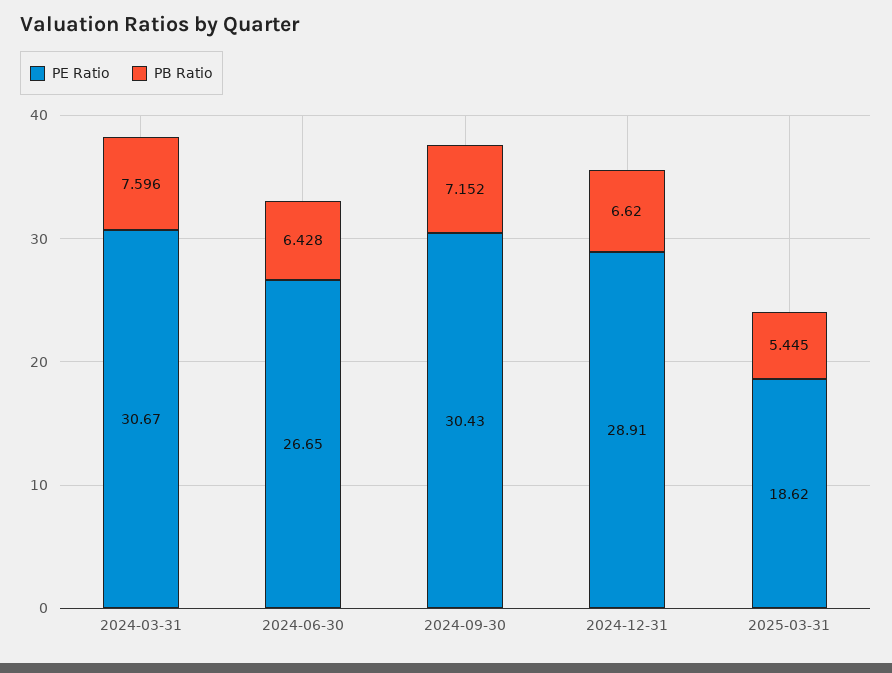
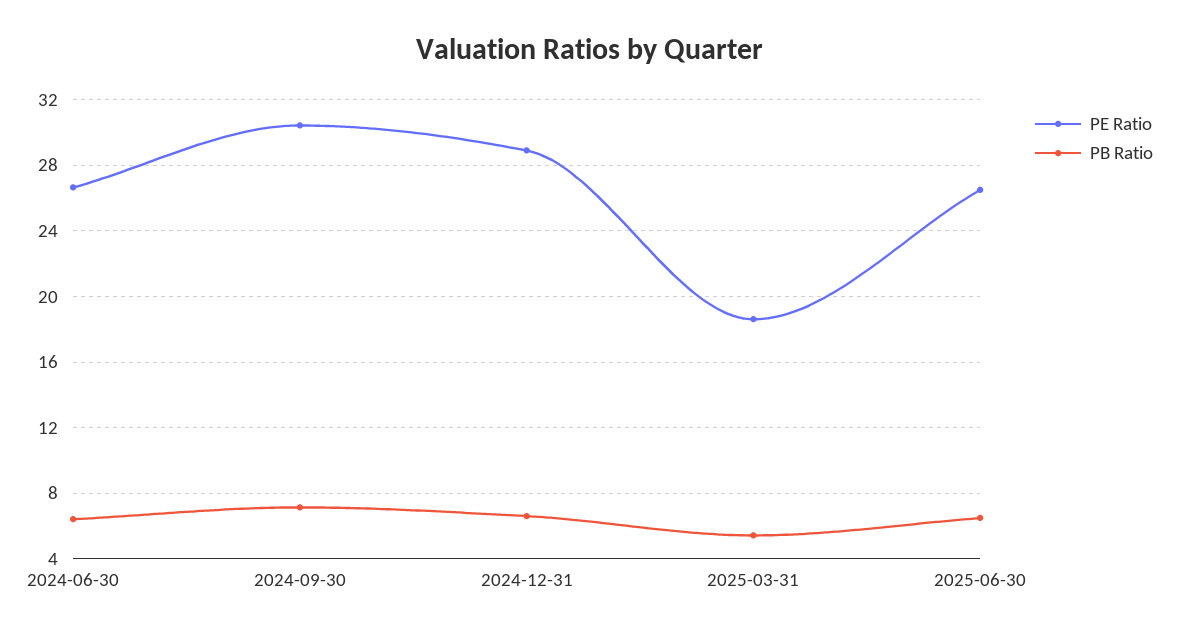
PE Ratio, 2024-03-31: 30.67 -> none
PB Ratio, 2024-03-31: 7.596 -> none
PE Ratio, 2025-06-30: none -> 26.5
PB Ratio, 2025-06-30: none -> 6.5

